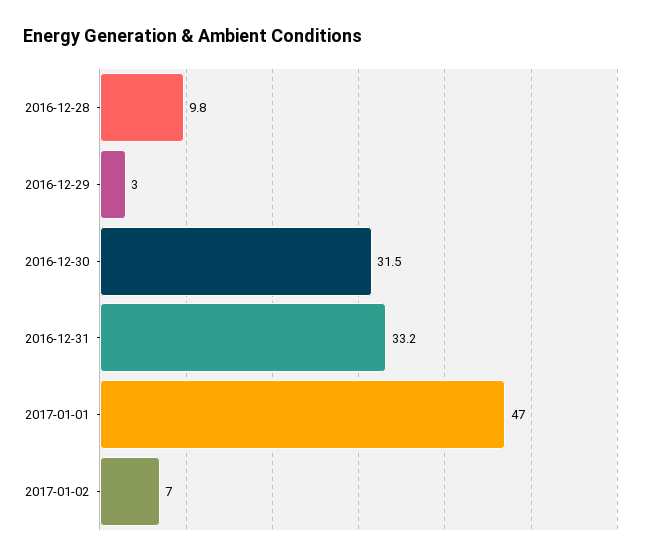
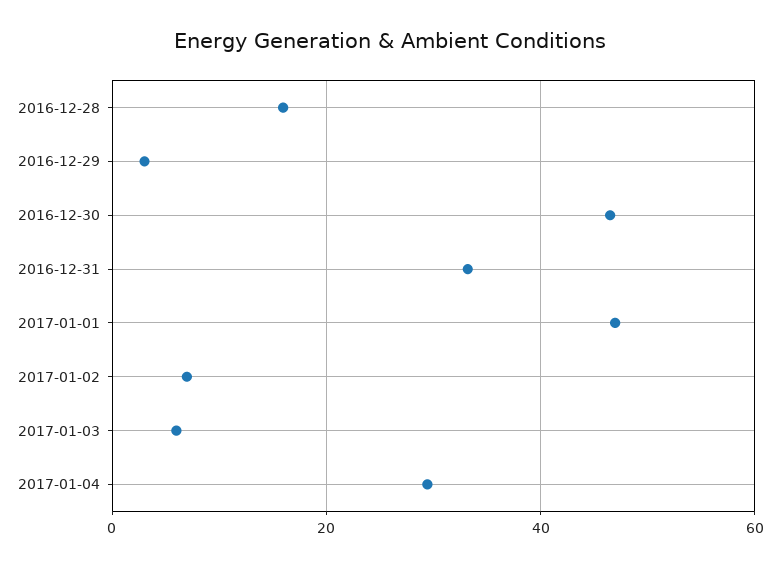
2016-12-28: 9.8 -> 16
2016-12-30: 31.5 -> 46
2017-01-03: none -> 6
2017-01-04: none -> 30

